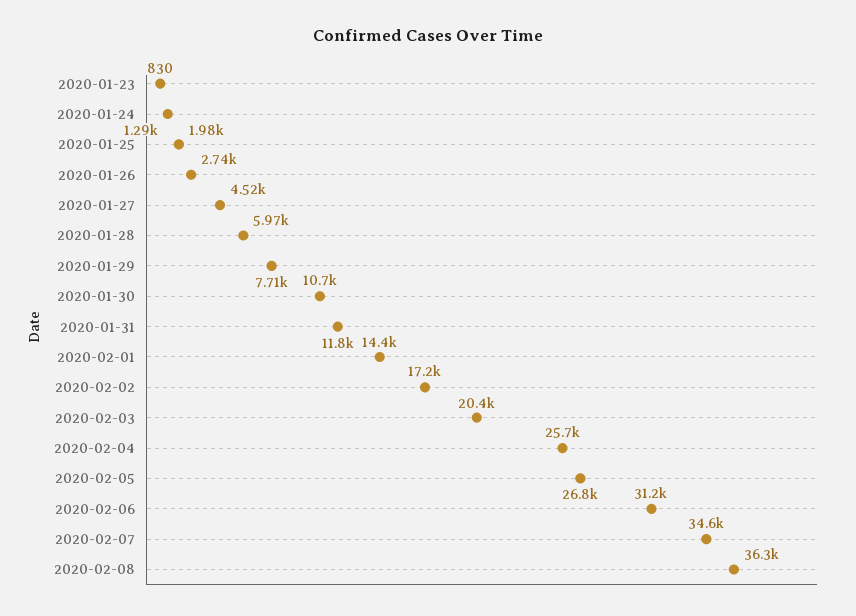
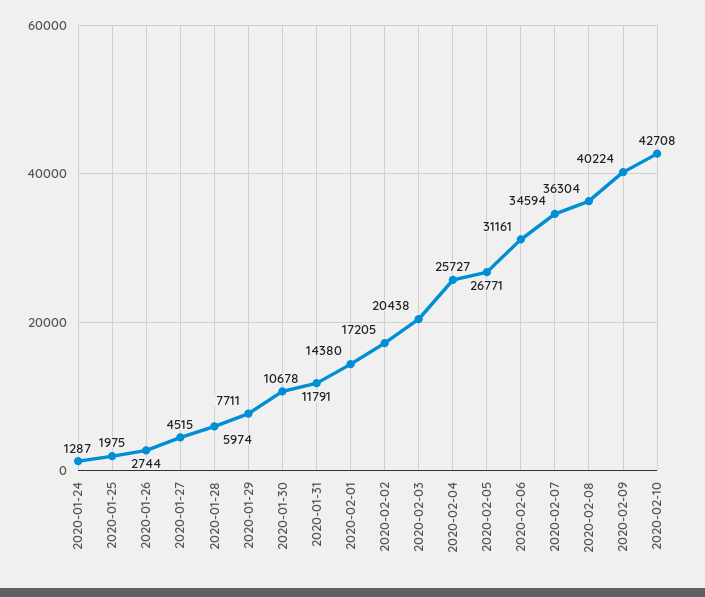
2020-01-23: 830 -> none
2020-02-09: none -> 40224
2020-02-10: none -> 42708

